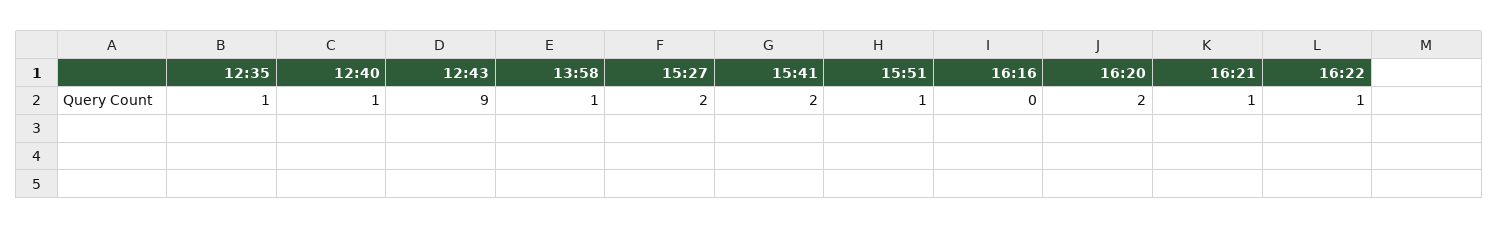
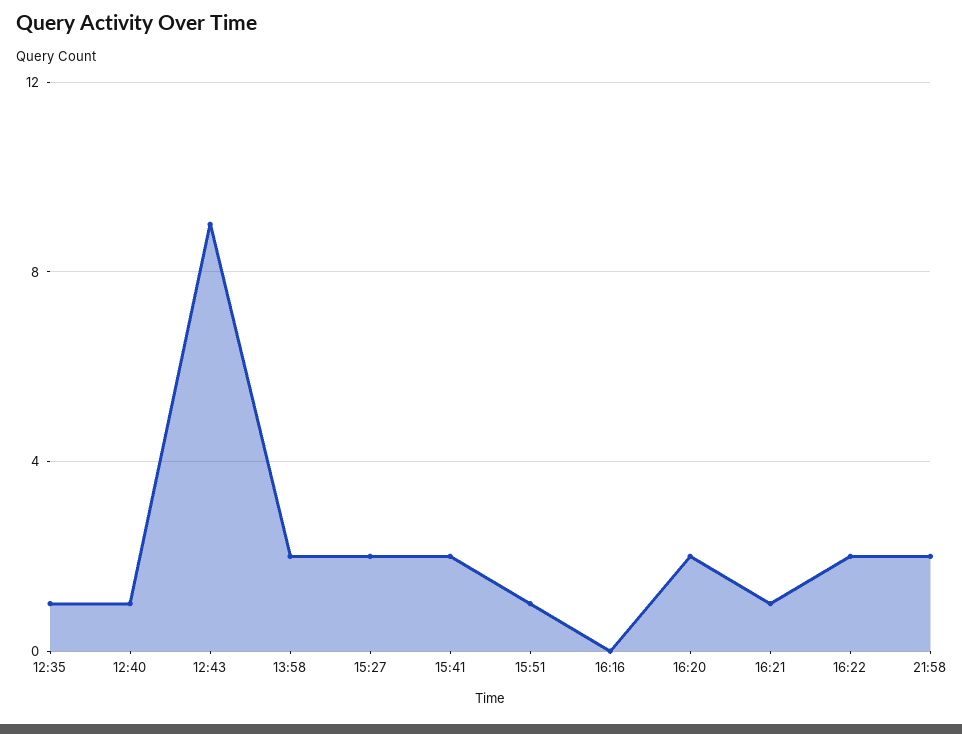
13:58: 1 -> 2
16:22: 1 -> 2
21:58: none -> 2

